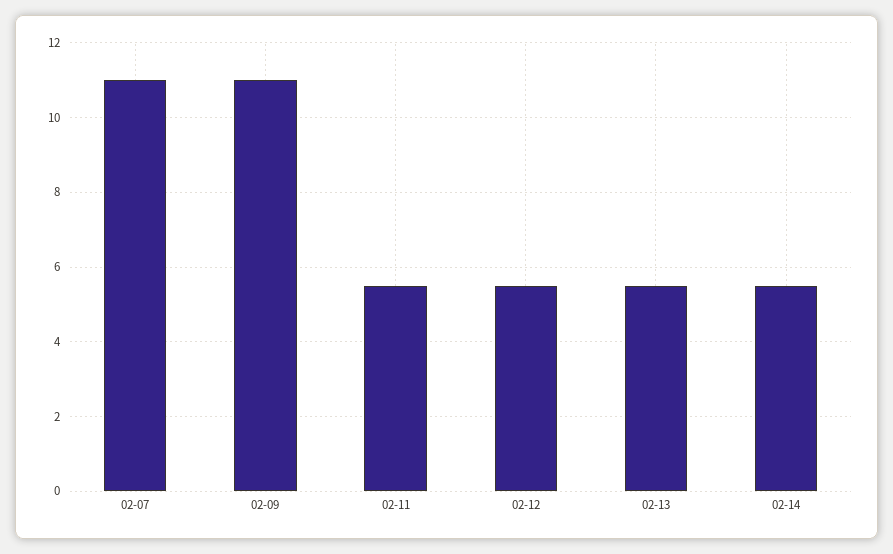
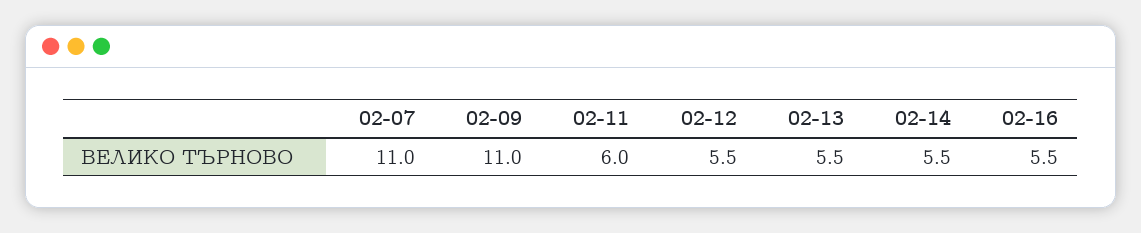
02-11: 5.5 -> 6
02-16: none -> 5.5

